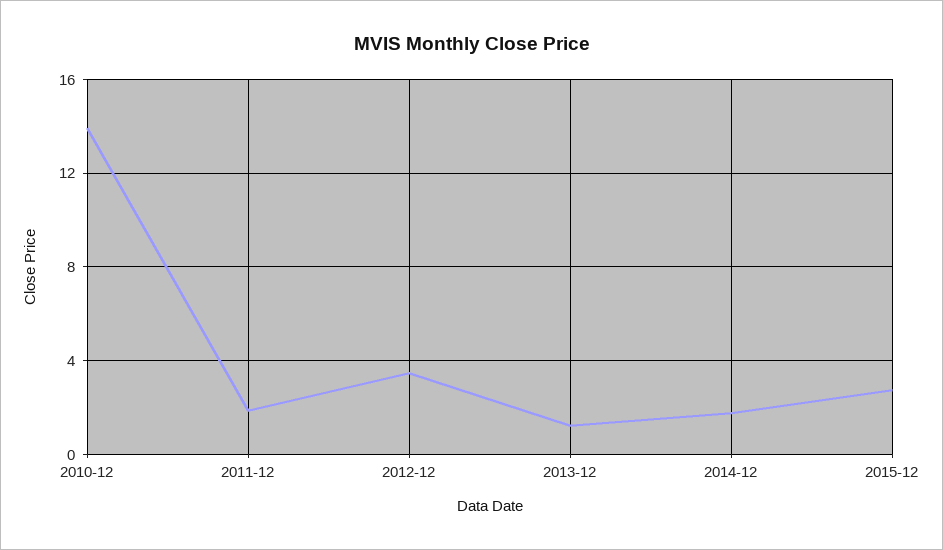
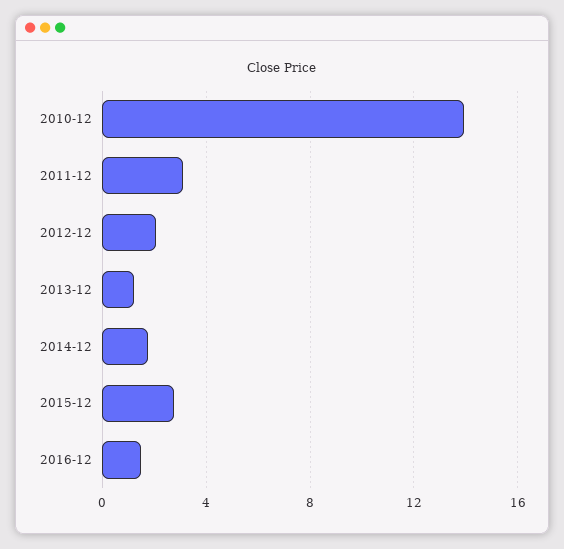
2011-12: 2 -> 3
2012-12: 3.5 -> 2
2016-12: none -> 1.5

